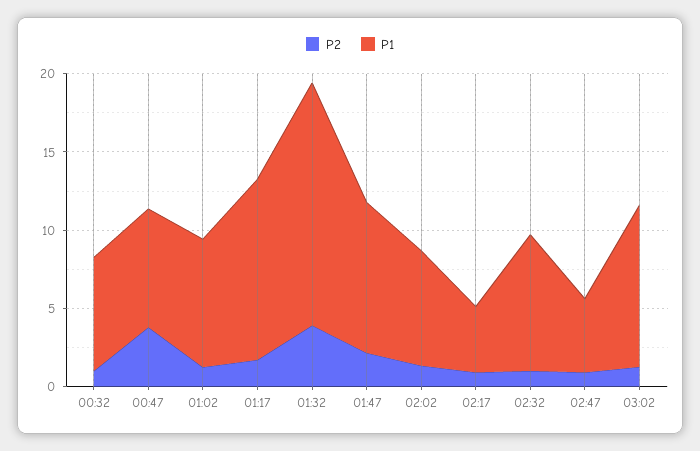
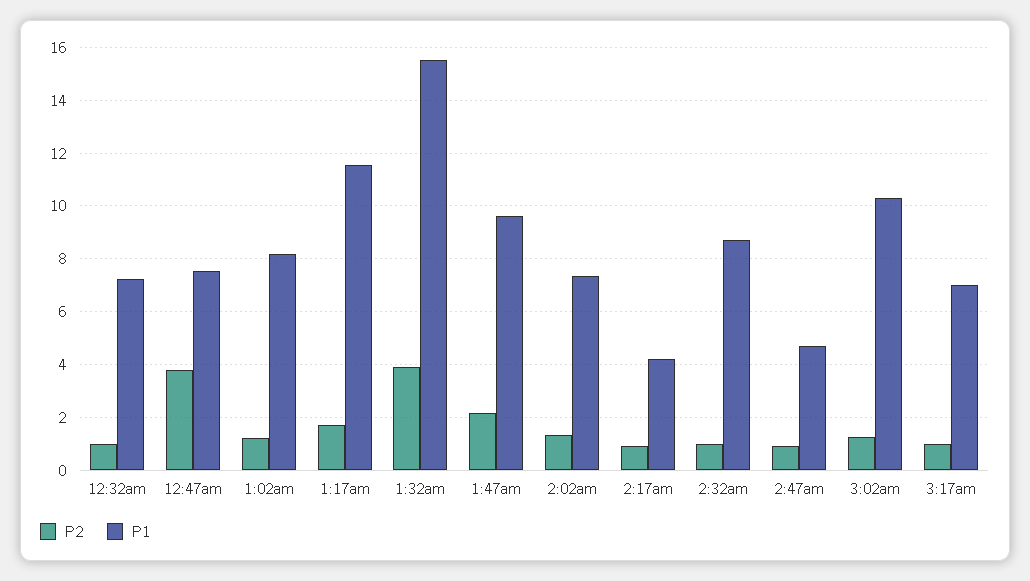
P2, 3:17am: none -> 1
P1, 3:17am: none -> 7

